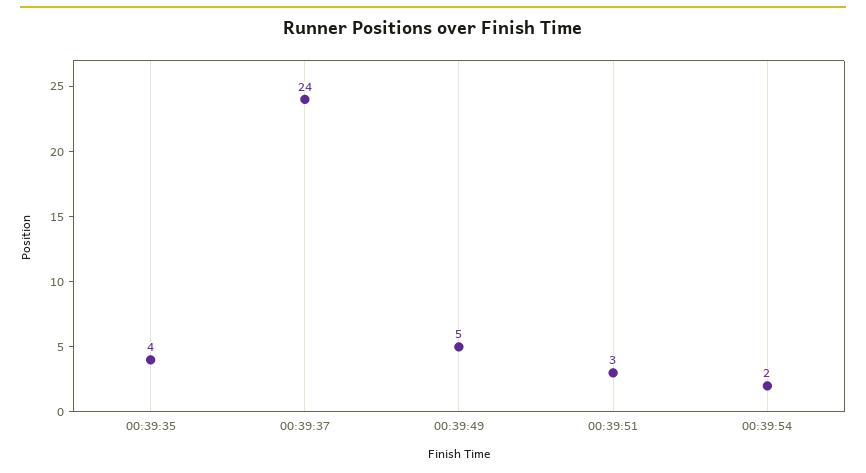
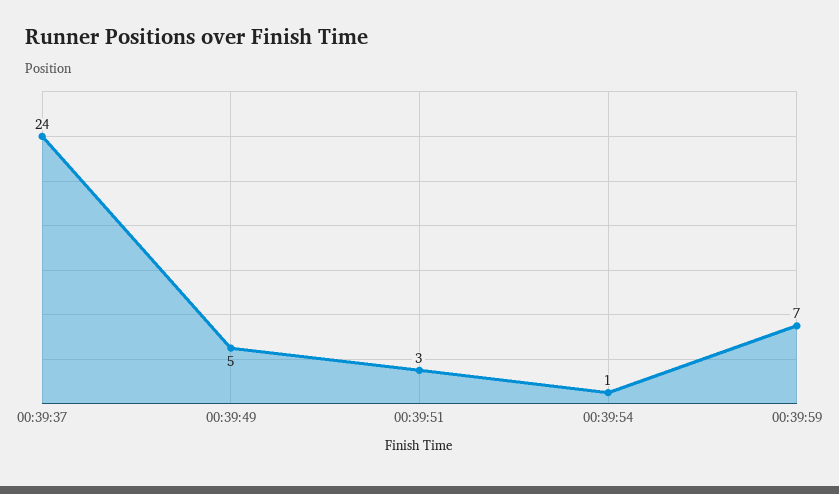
00:39:35: 4 -> none
00:39:54: 2 -> 1
00:39:59: none -> 7

